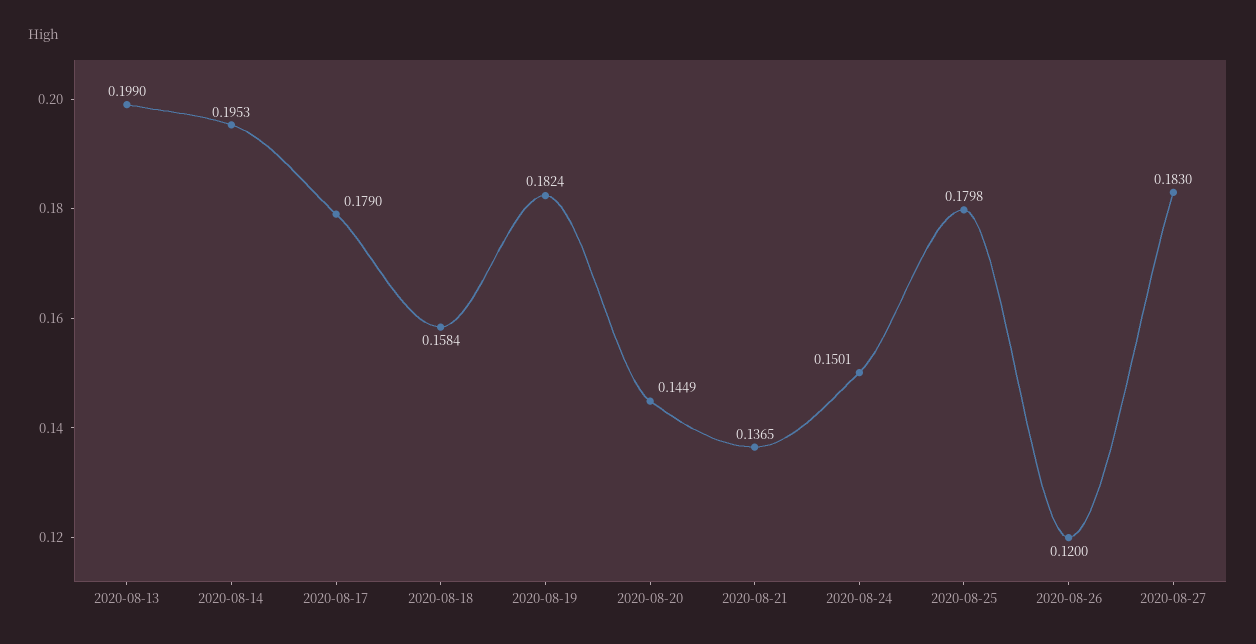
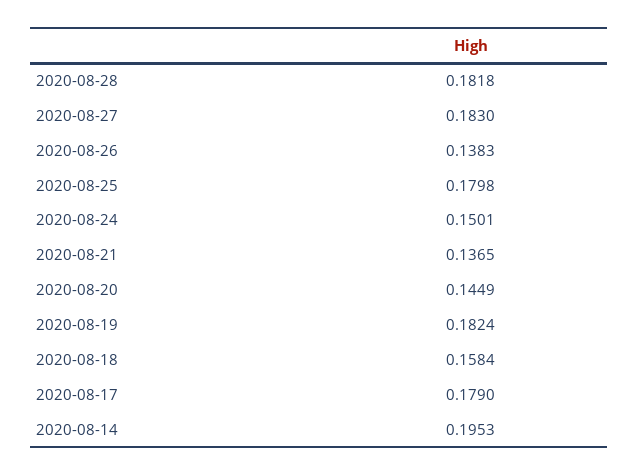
2020-08-13: 0.199 -> none
2020-08-26: 0.12 -> 0.1383
2020-08-28: none -> 0.1818

